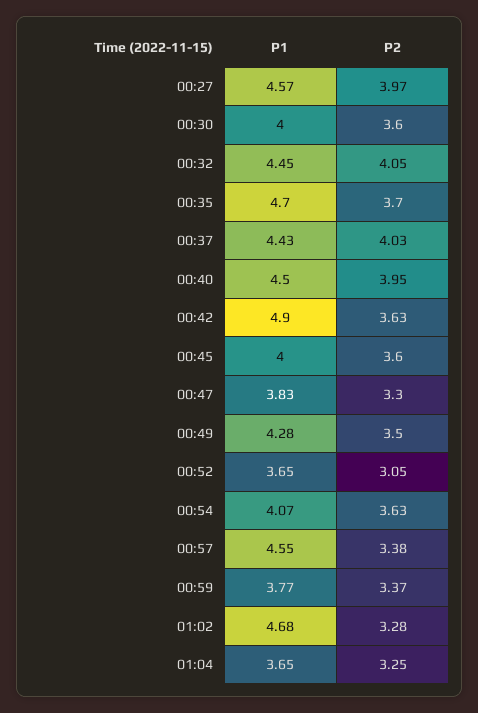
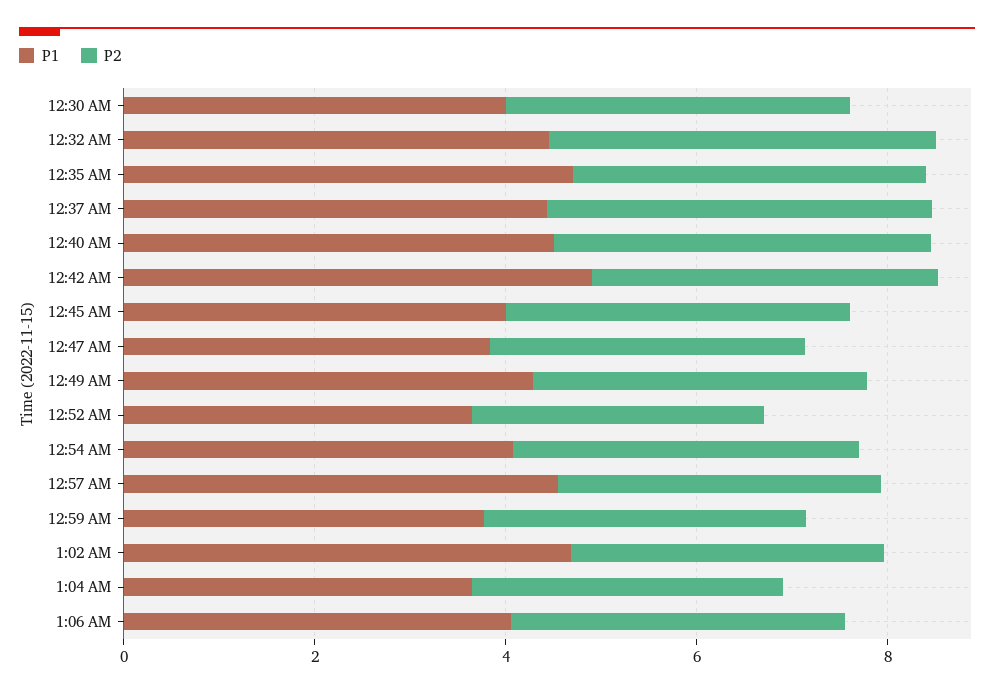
P1, 00:27: 4.57 -> none
P2, 00:27: 3.97 -> none
P1, 1:06 AM: none -> 4
P2, 1:06 AM: none -> 3.5

